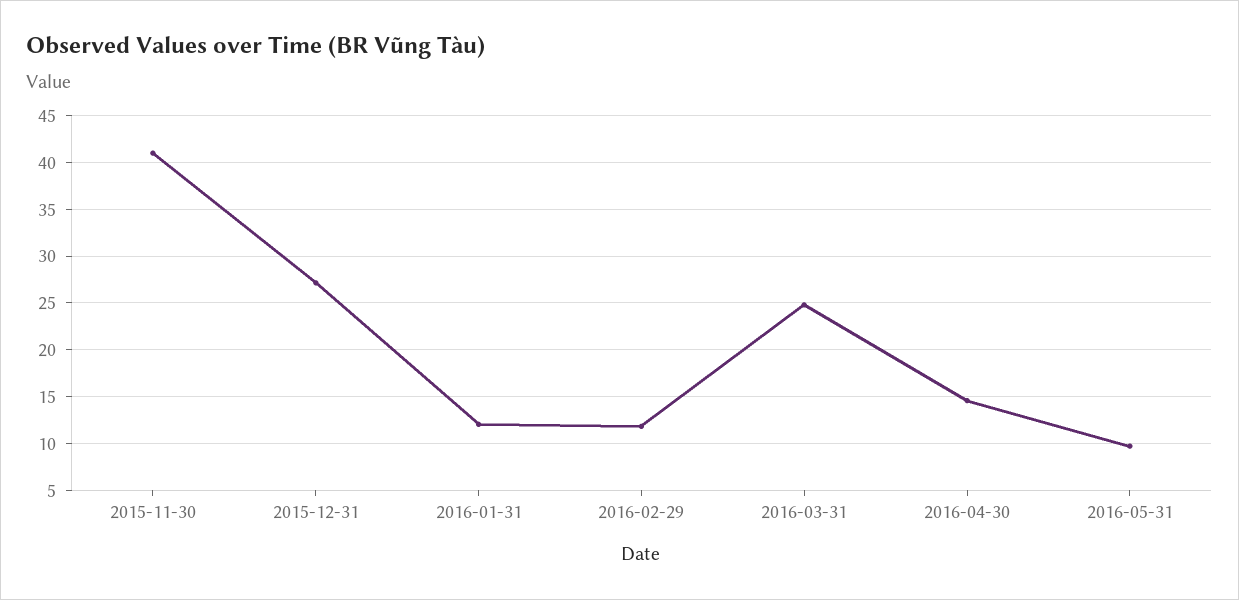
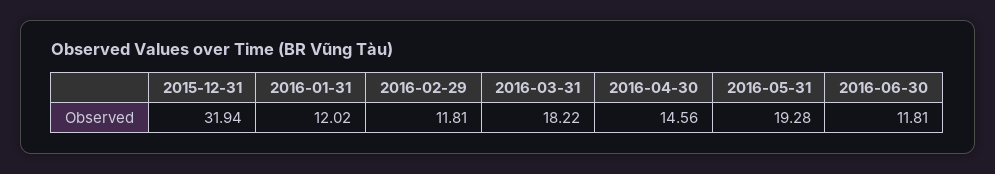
2015-11-30: 41 -> none
2015-12-31: 27 -> 31.94
2016-03-31: 25 -> 18.22
2016-05-31: 10 -> 19.28
2016-06-30: none -> 11.81

